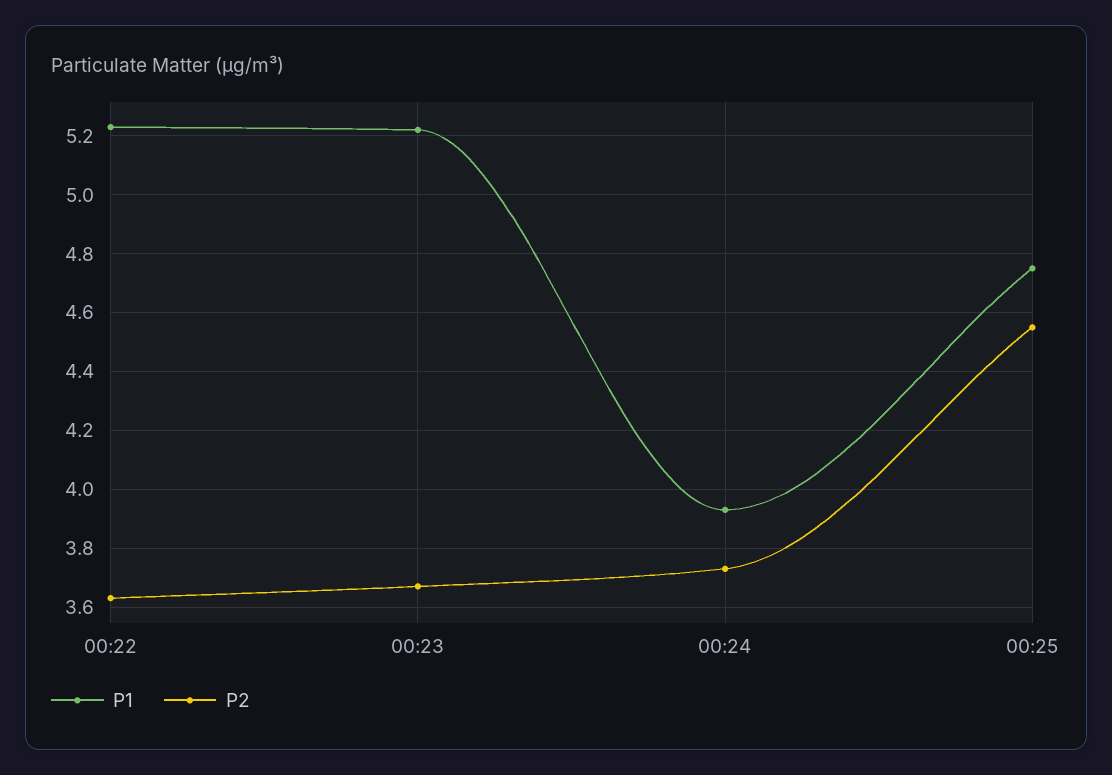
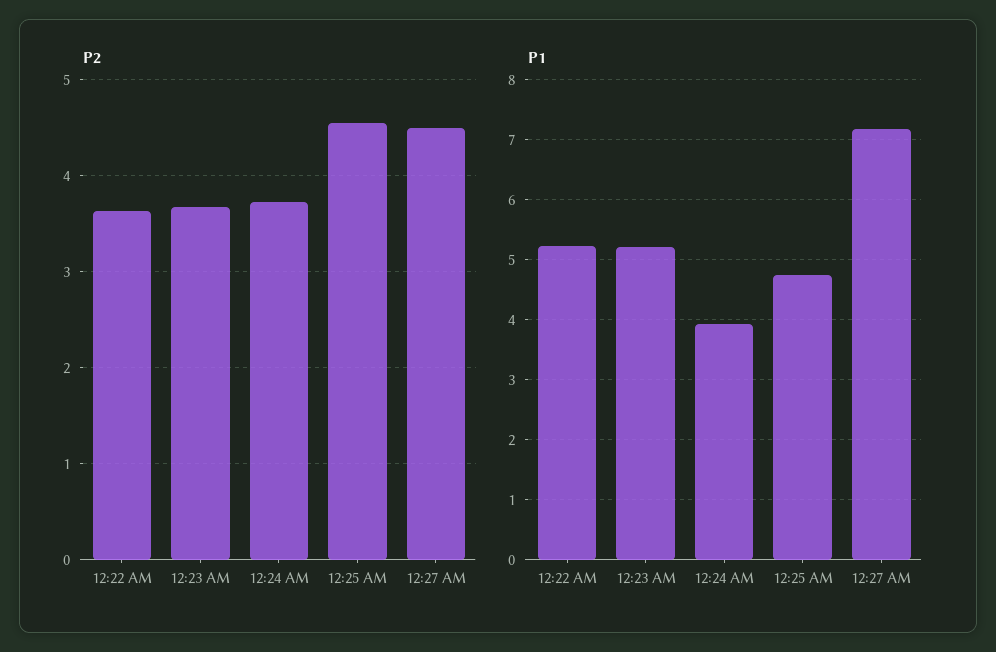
P2, 12:27 AM: none -> 4.5
P1, 12:27 AM: none -> 7.2

